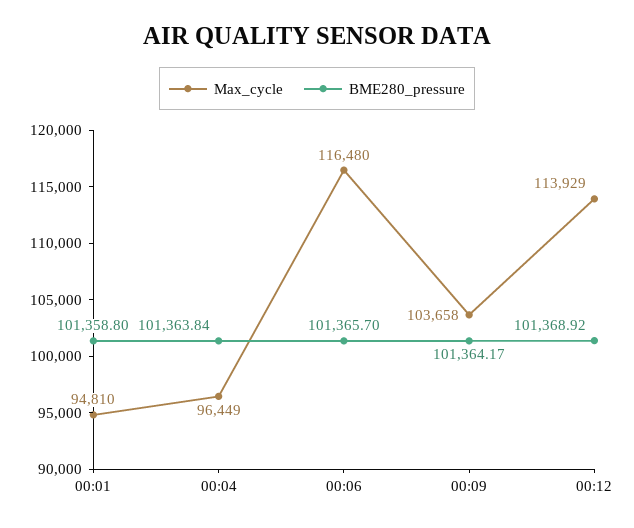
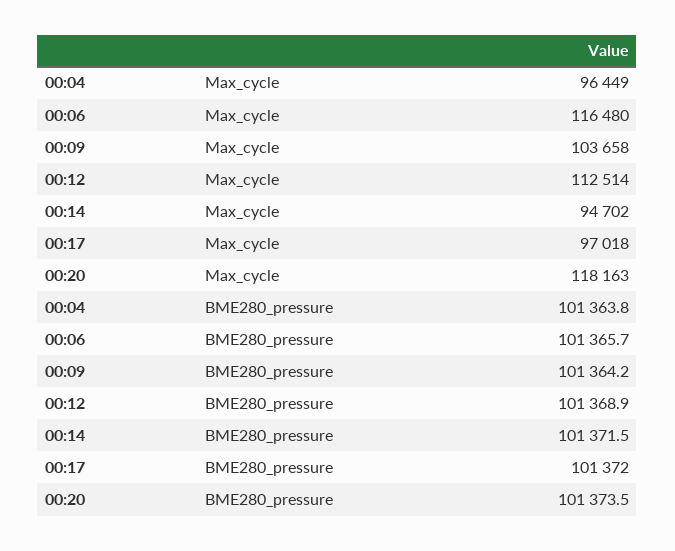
Max_cycle, 00:01: 94810 -> none
BME280_pressure, 00:01: 101358.8 -> none
Max_cycle, 00:12: 113929 -> 112514
Max_cycle, 00:14: none -> 94702
Max_cycle, 00:17: none -> 97018
Max_cycle, 00:20: none -> 118163
BME280_pressure, 00:14: none -> 101371.5
BME280_pressure, 00:17: none -> 101372
BME280_pressure, 00:20: none -> 101373.5

